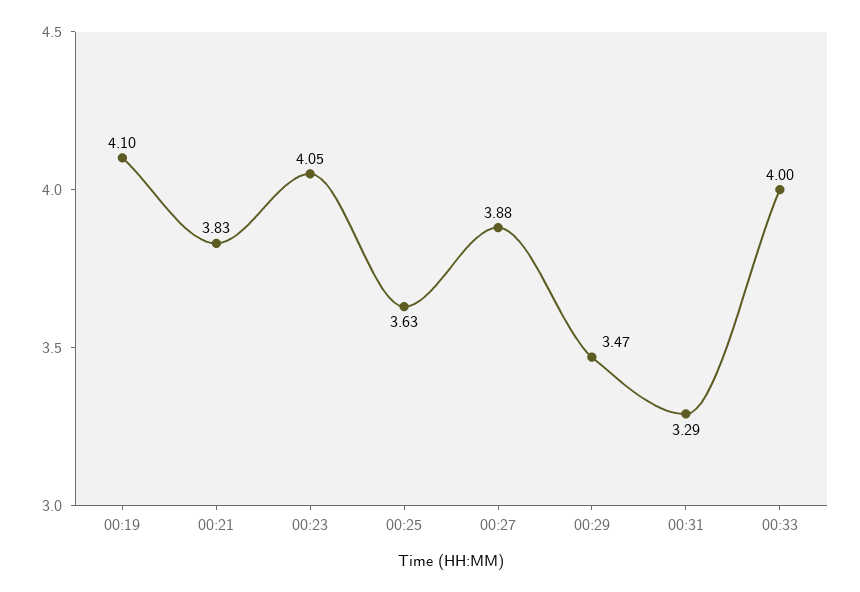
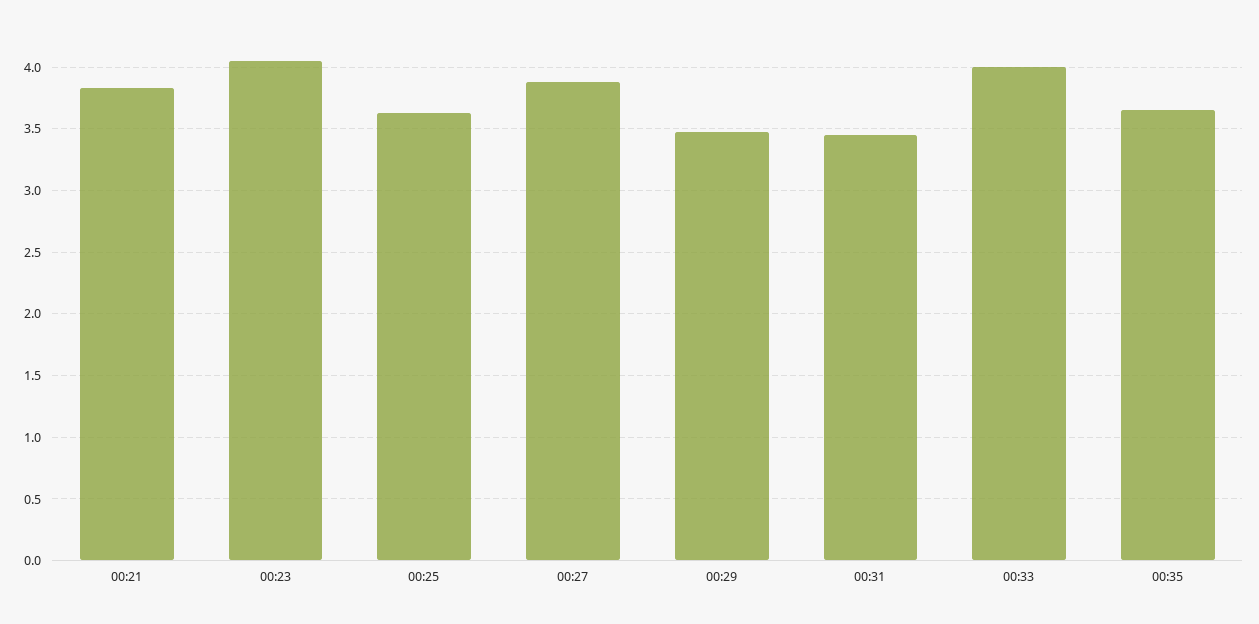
00:19: 4.1 -> none
00:31: 3.29 -> 3.45
00:35: none -> 3.65

